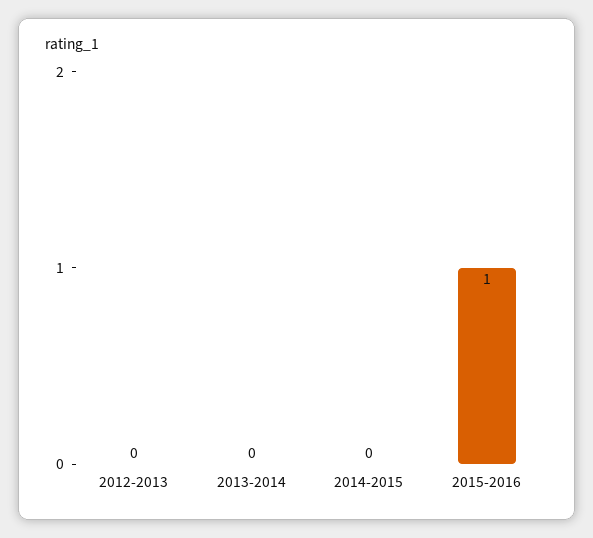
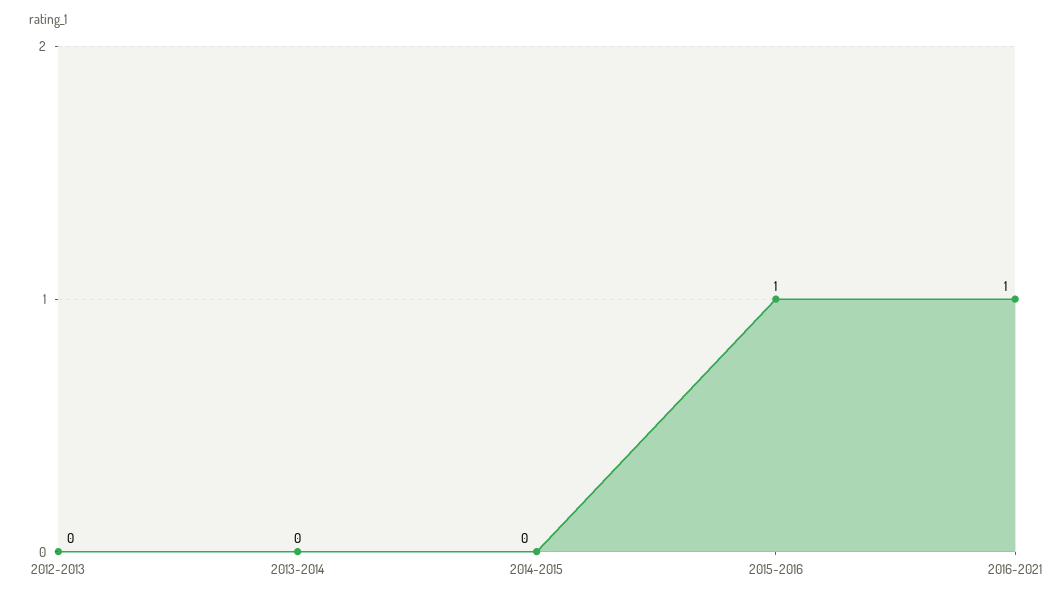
2016-2021: none -> 1

